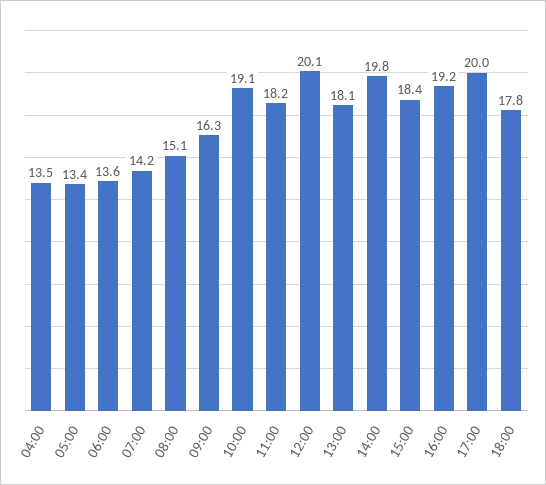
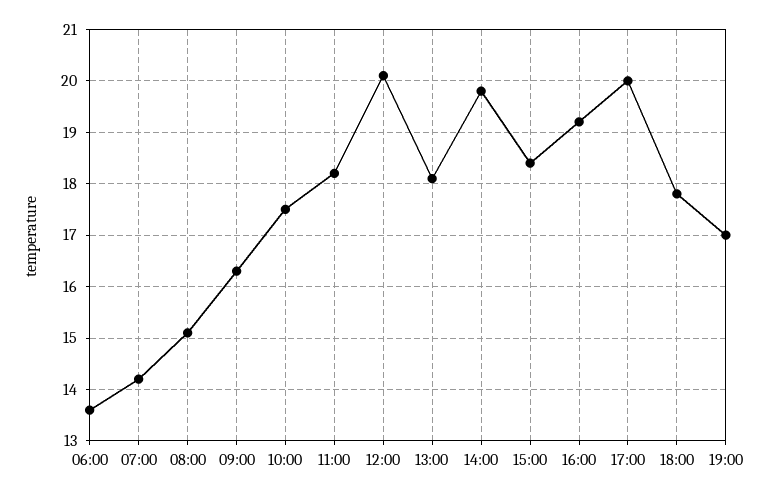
04:00: 13.5 -> none
05:00: 13.4 -> none
10:00: 19.1 -> 17.5
19:00: none -> 17

